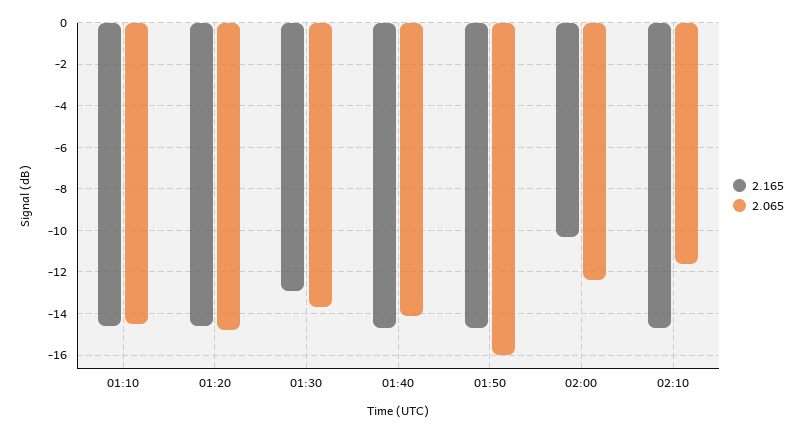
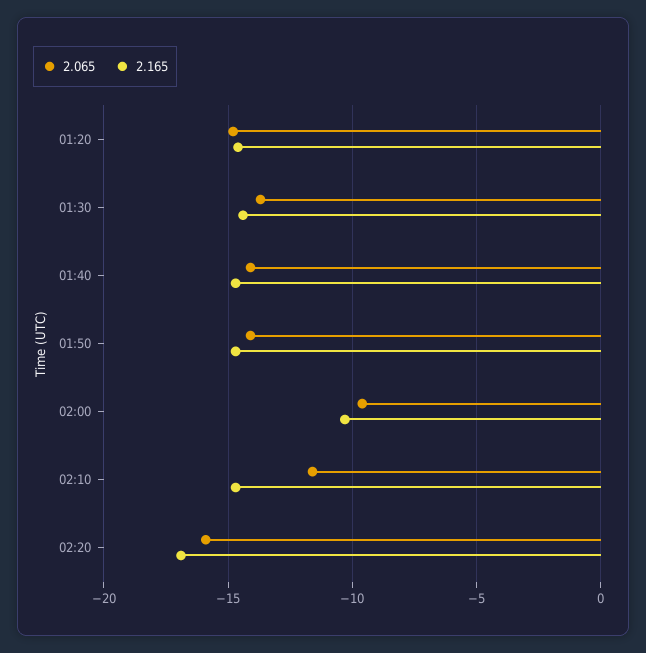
2.165, 01:10: -14.5 -> none
2.065, 01:10: -14.5 -> none
2.165, 01:30: -13 -> -14.5
2.065, 01:50: -16 -> -14
2.065, 02:00: -12.5 -> -9.5
2.065, 02:20: none -> -16
2.165, 02:20: none -> -17

